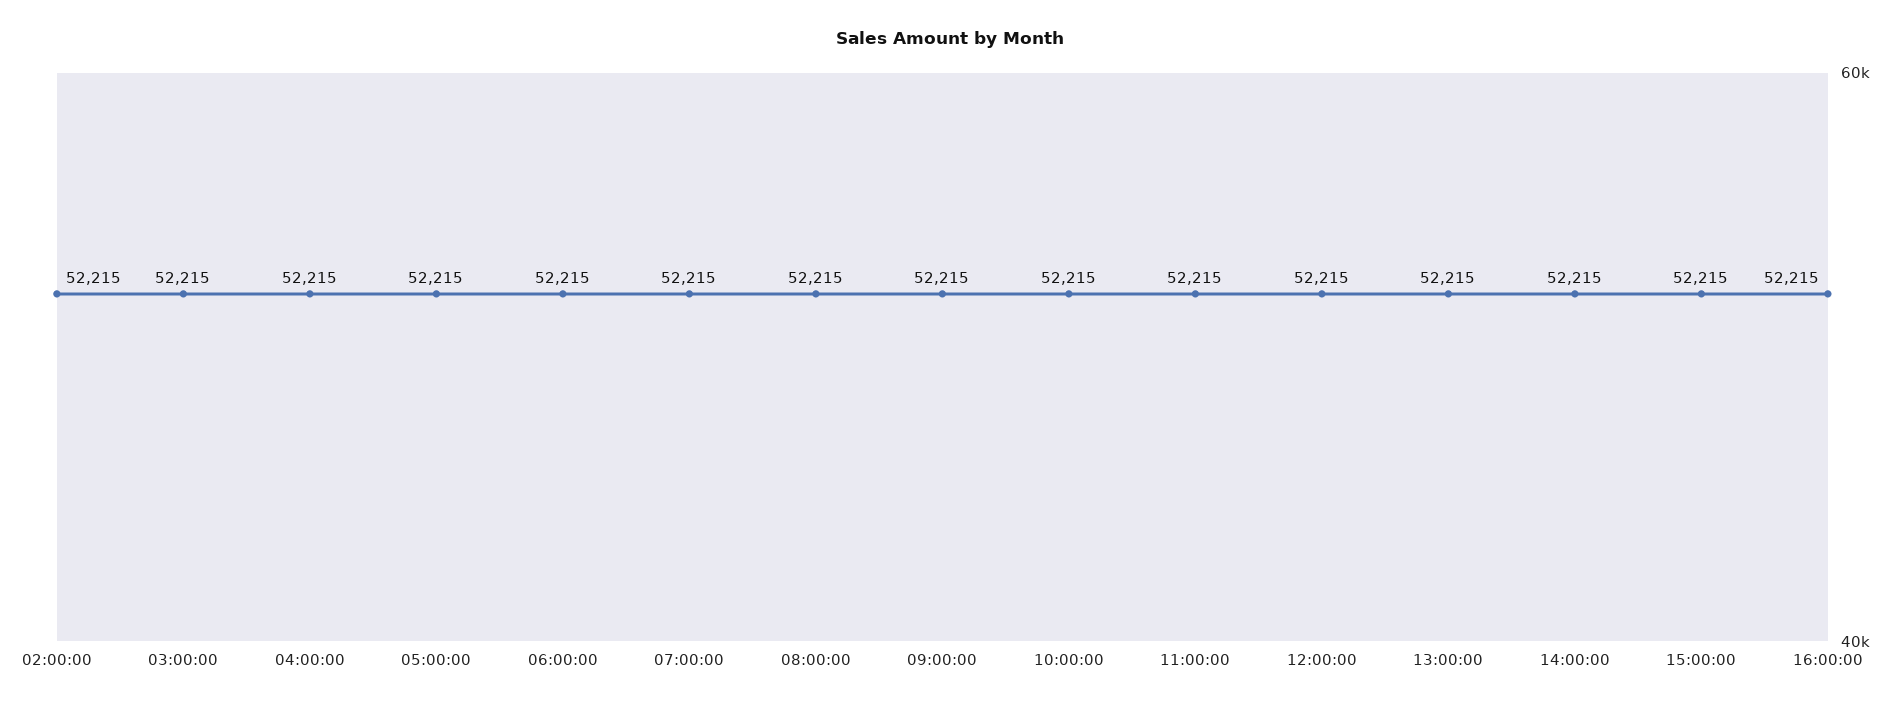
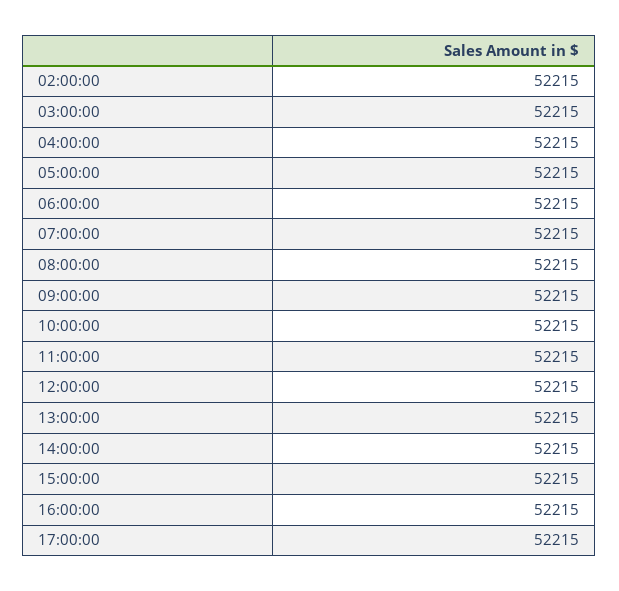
17:00:00: none -> 52215

